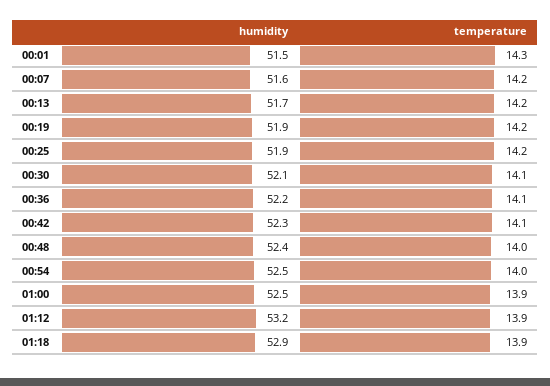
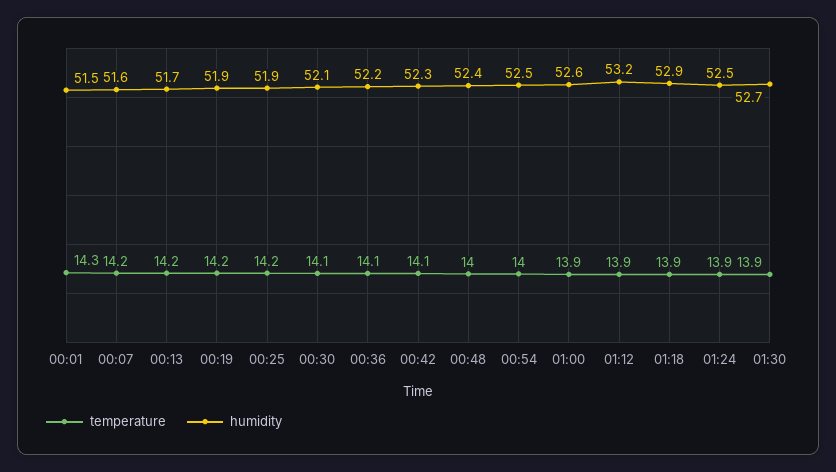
humidity, 01:00: 52.5 -> 52.6
temperature, 01:24: none -> 13.9
humidity, 01:24: none -> 52.5
temperature, 01:30: none -> 13.9
humidity, 01:30: none -> 52.7

